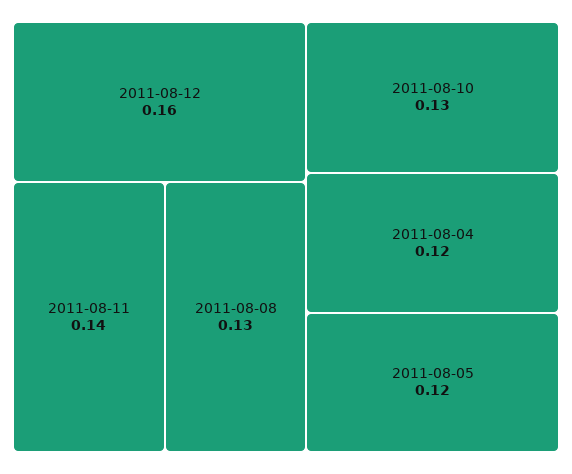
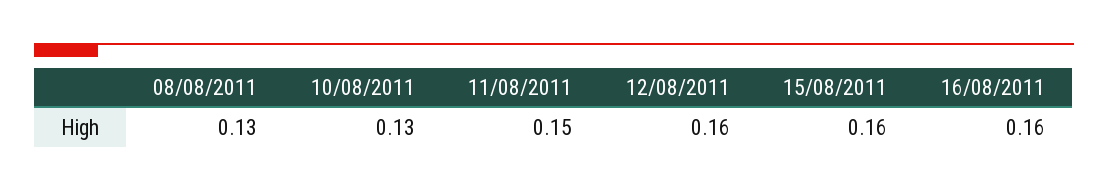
2011-08-11: 0.14 -> 0.15
2011-08-04: 0.12 -> none
2011-08-05: 0.12 -> none
15/08/2011: none -> 0.16
16/08/2011: none -> 0.16

